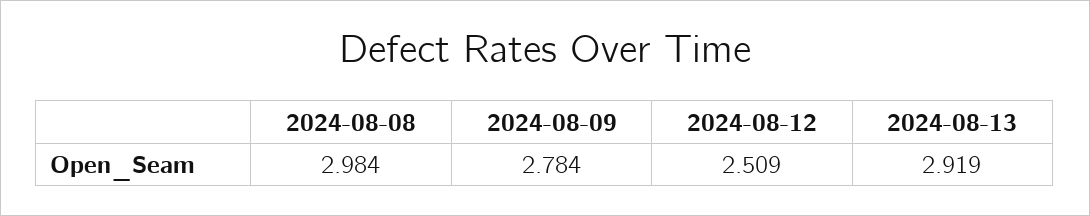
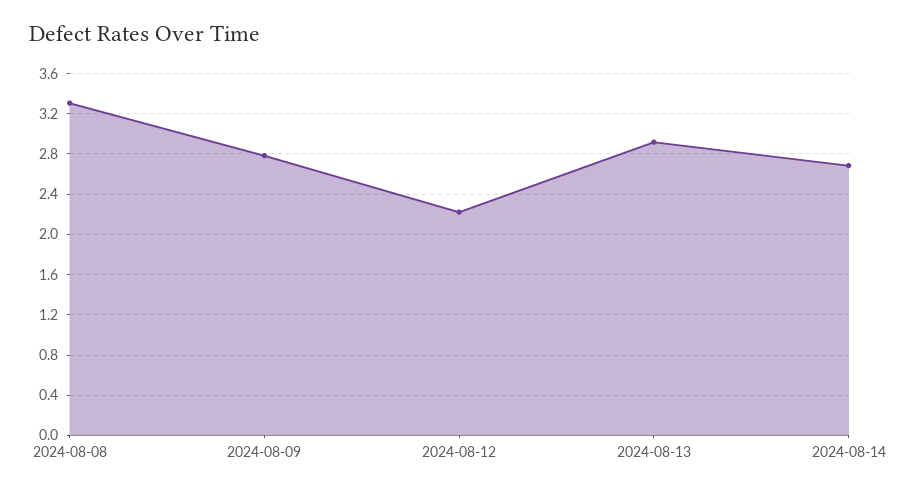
2024-08-08: 2.984 -> 3.3
2024-08-12: 2.509 -> 2.2
2024-08-14: none -> 2.7

